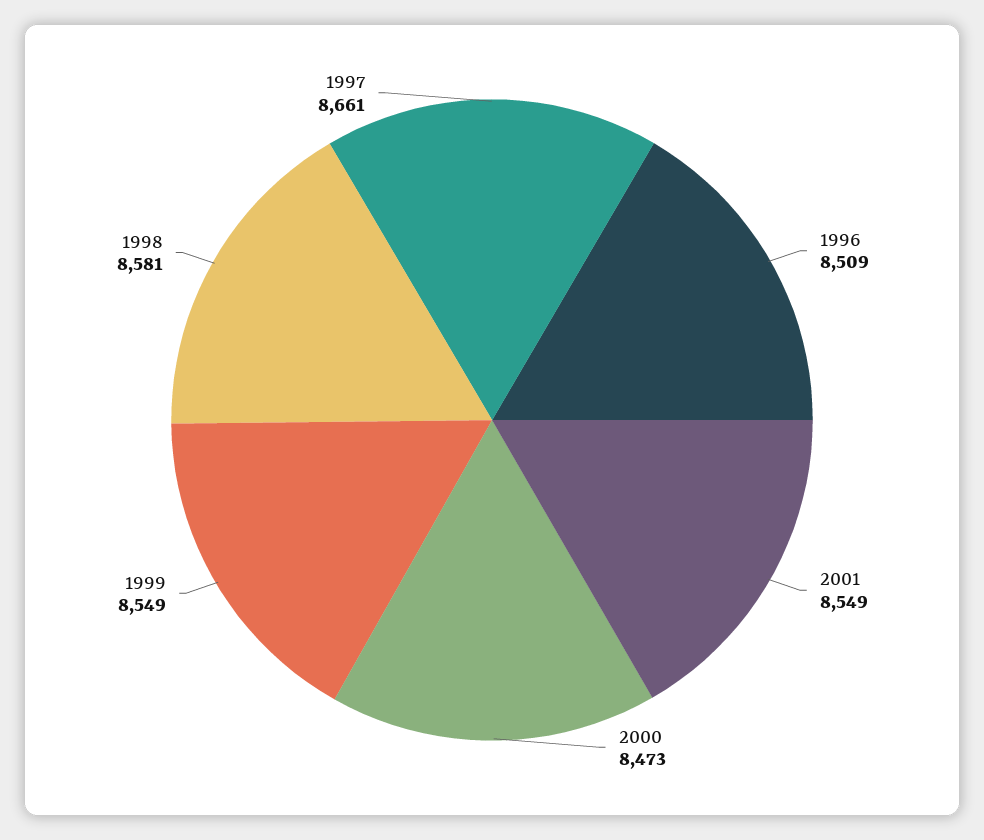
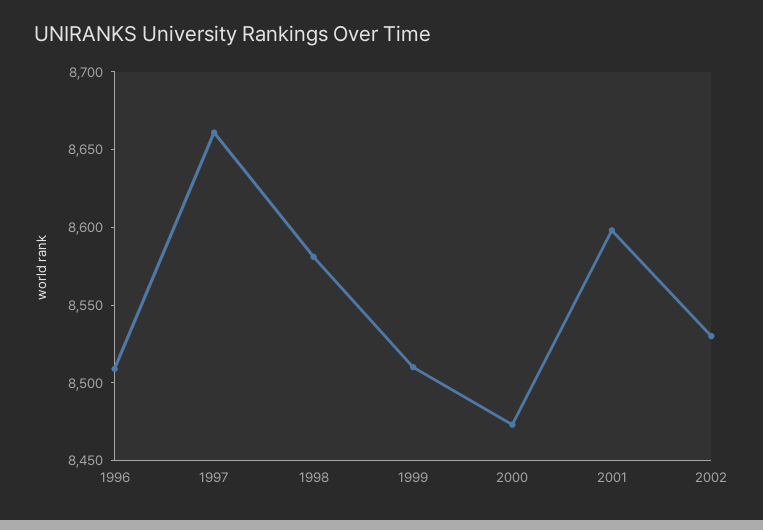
2001: 8549 -> 8600
1999: 8549 -> 8510
2002: none -> 8530

